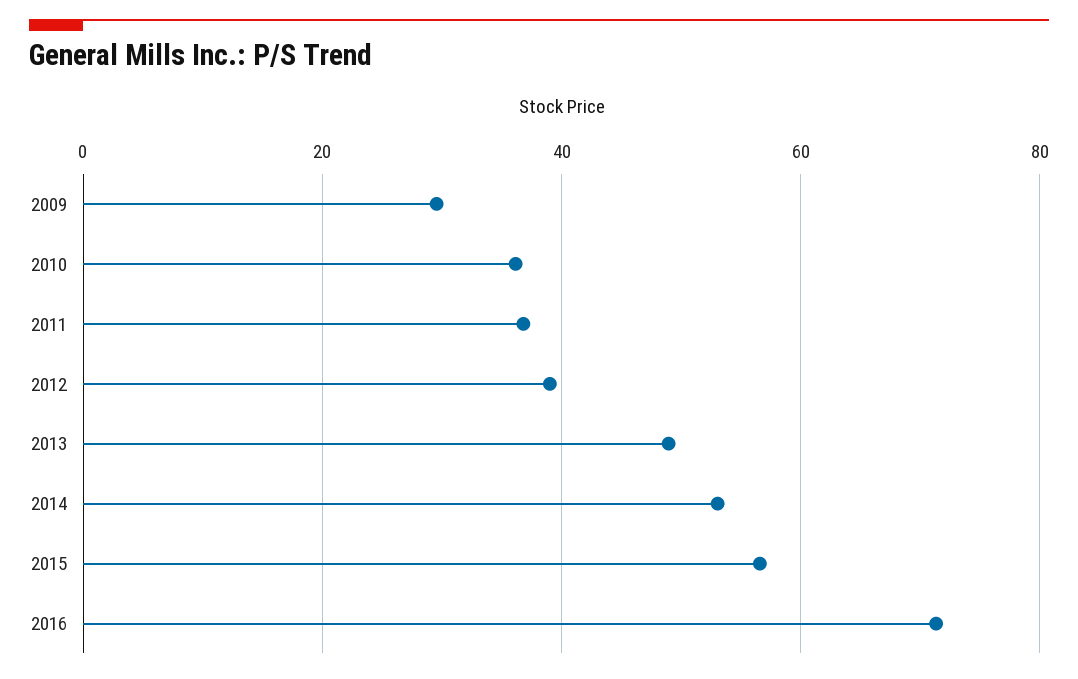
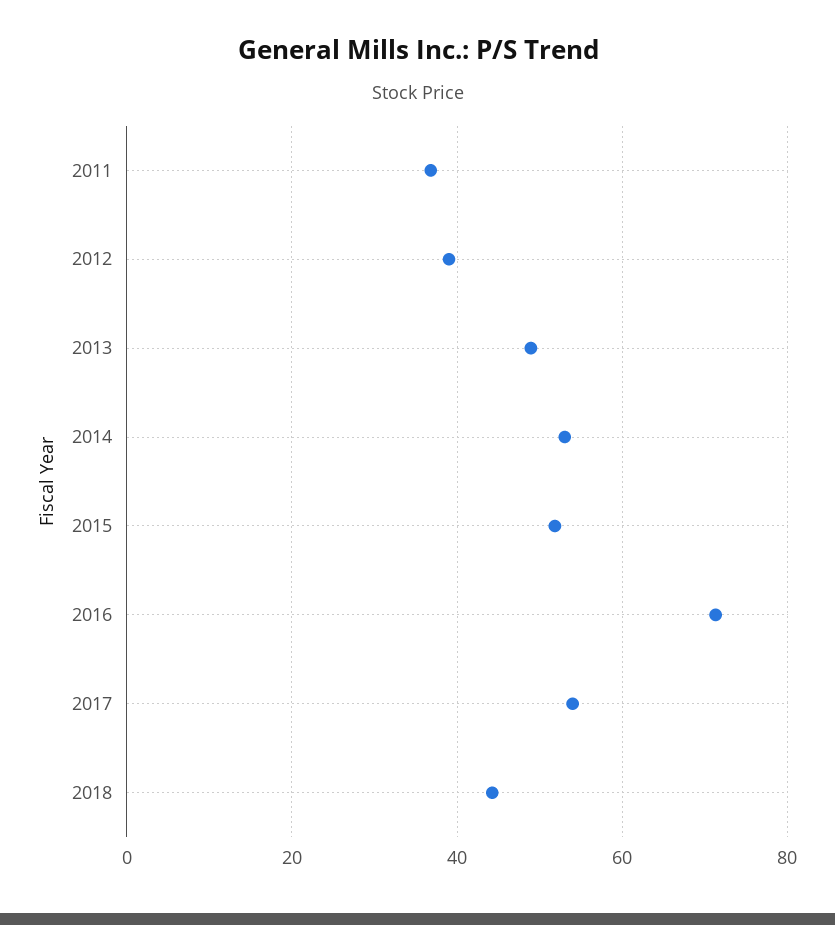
2009: 30 -> none
2010: 36 -> none
2015: 56 -> 52
2017: none -> 54
2018: none -> 44

